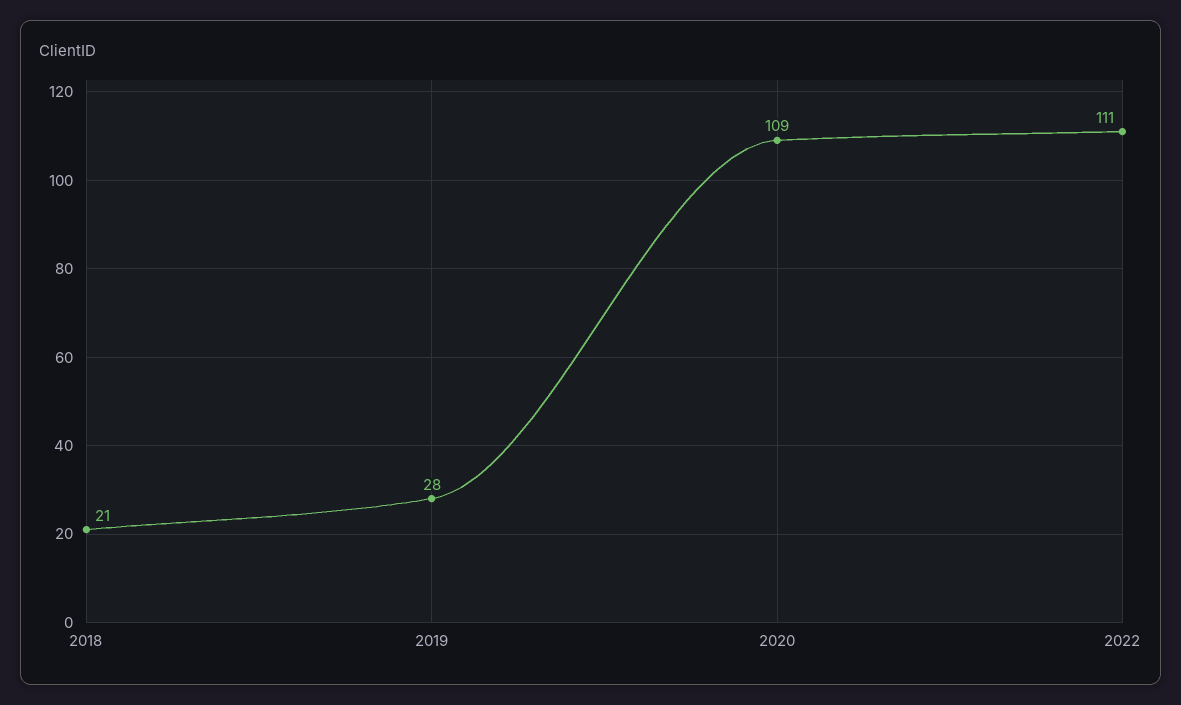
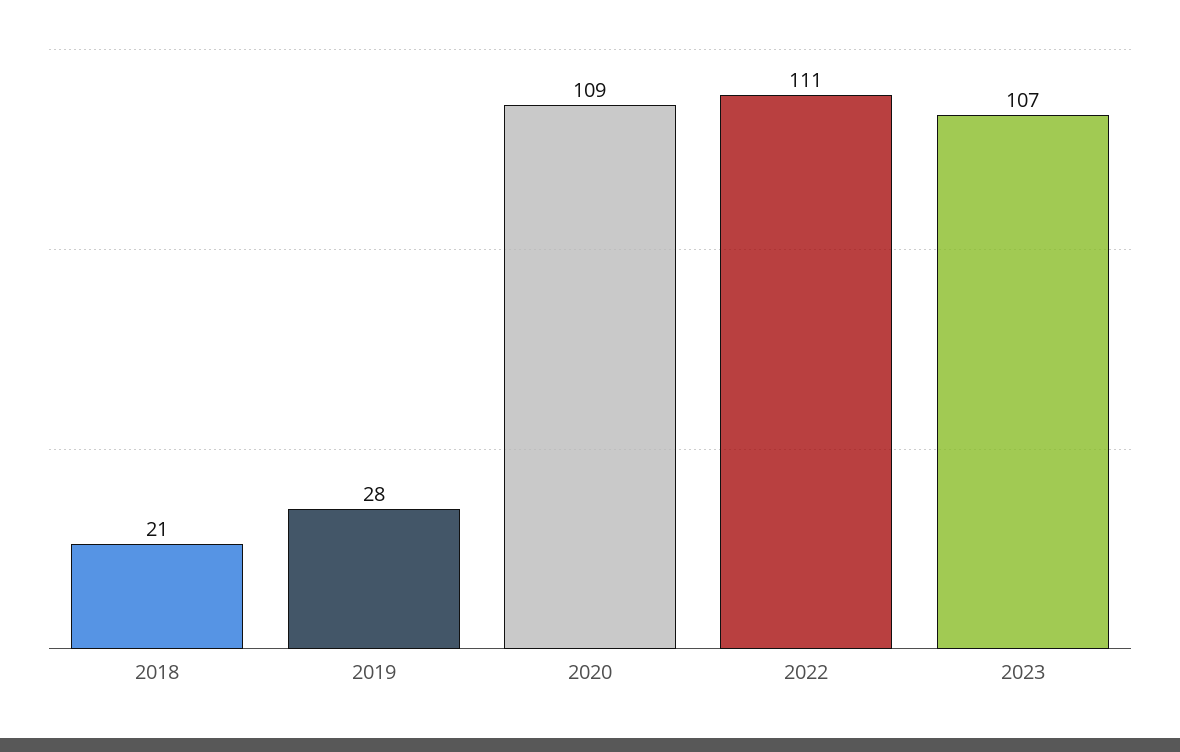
2023: none -> 107

